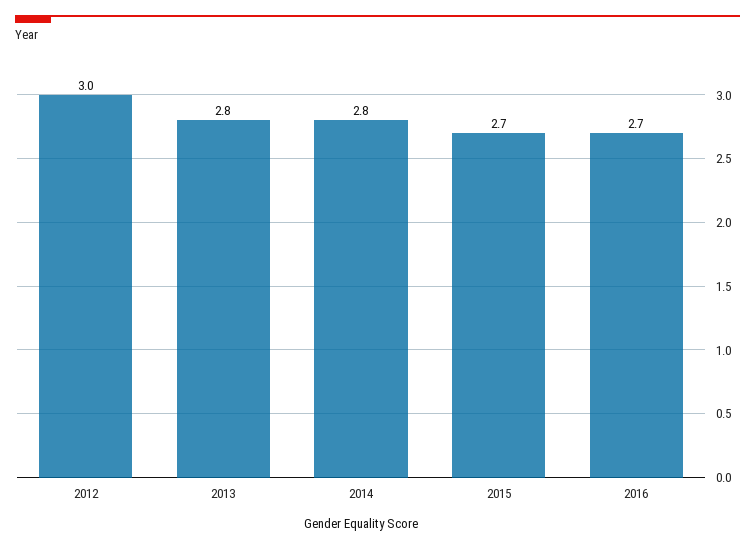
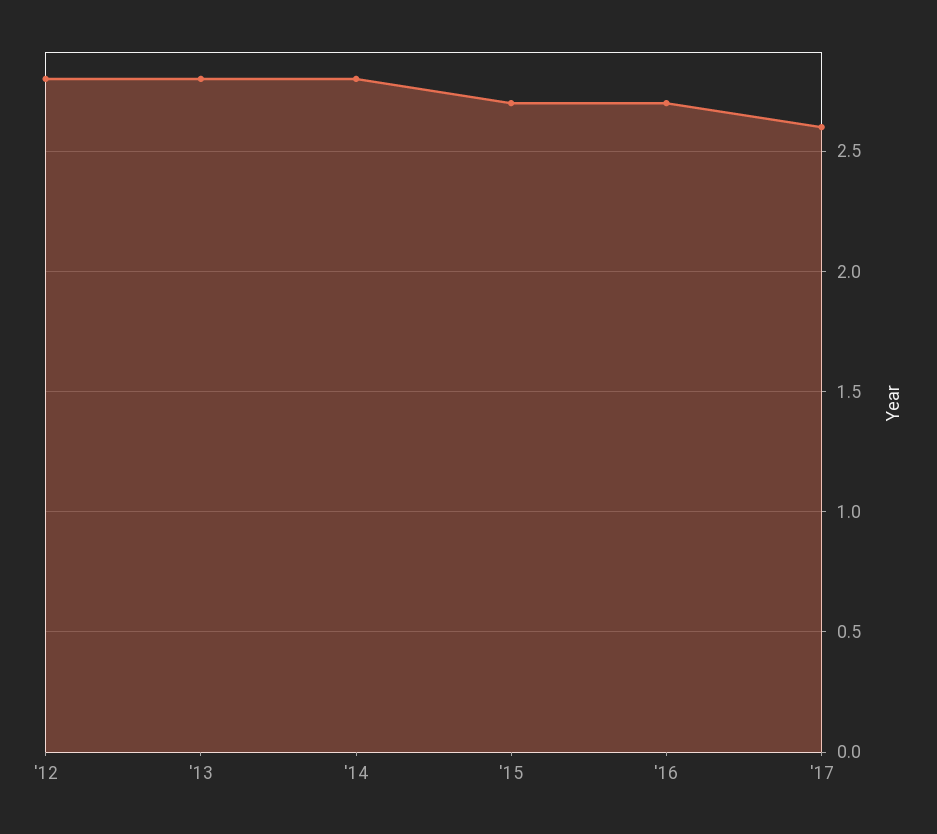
2012: 3 -> 2.8
'17: none -> 2.6

